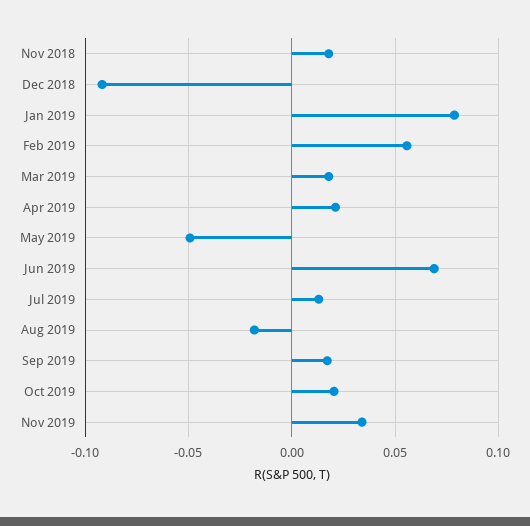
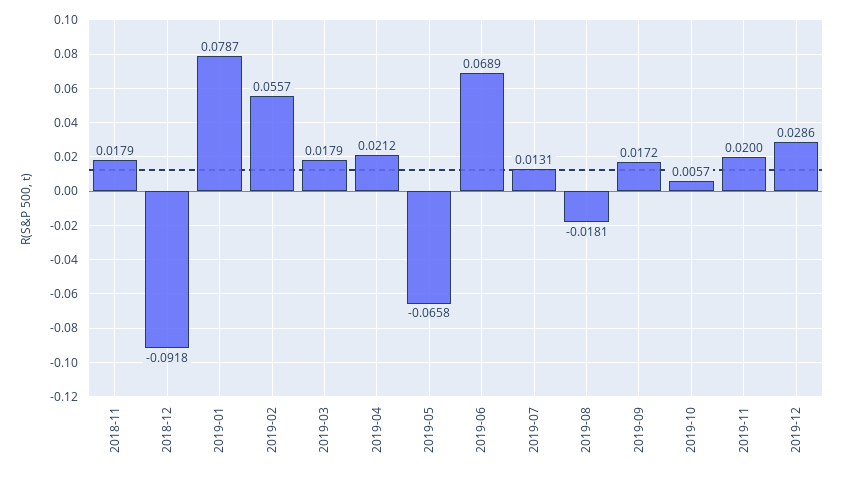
May 2019: -0.05 -> -0.0658
Oct 2019: 0.02 -> 0.0057
Nov 2019: 0.035 -> 0.02
2019-12: none -> 0.0286

